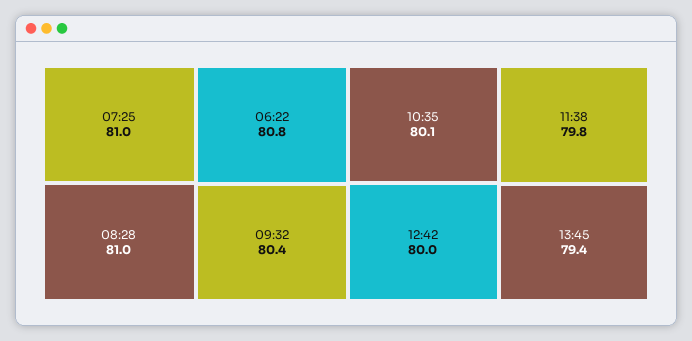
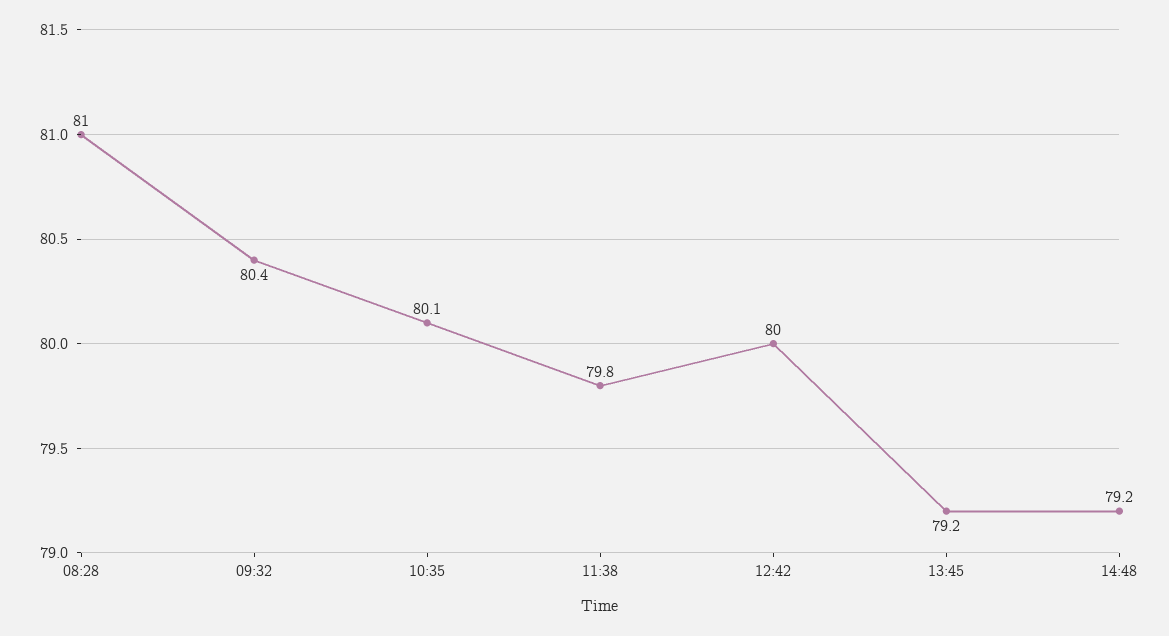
07:25: 81 -> none
06:22: 80.8 -> none
13:45: 79.4 -> 79.2
14:48: none -> 79.2

